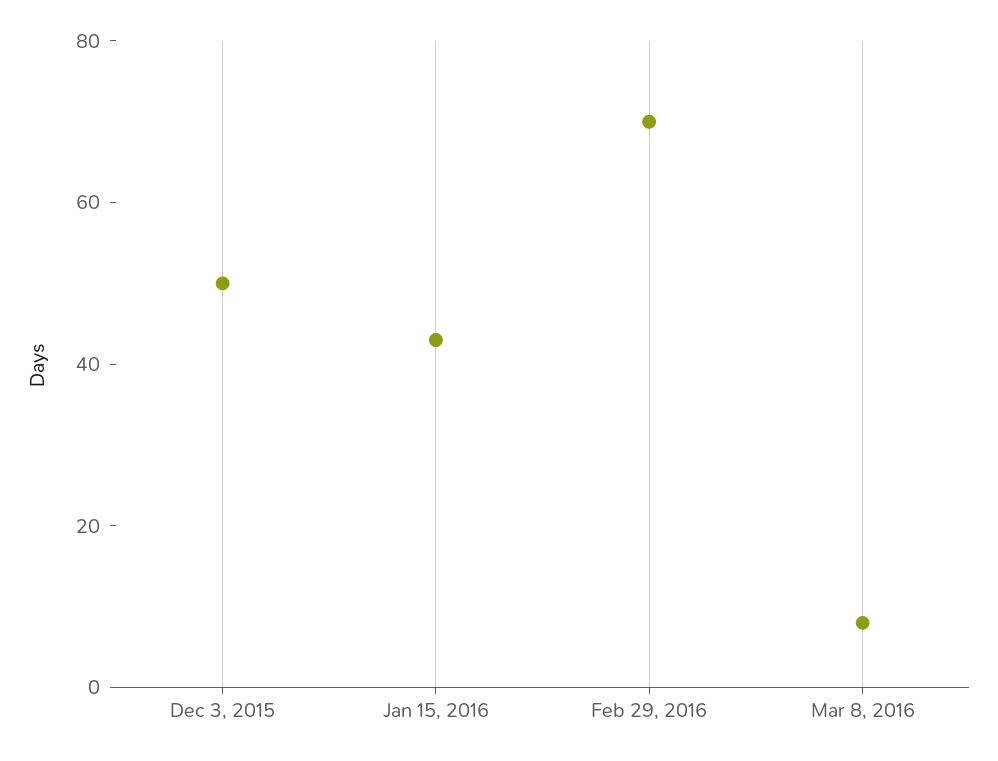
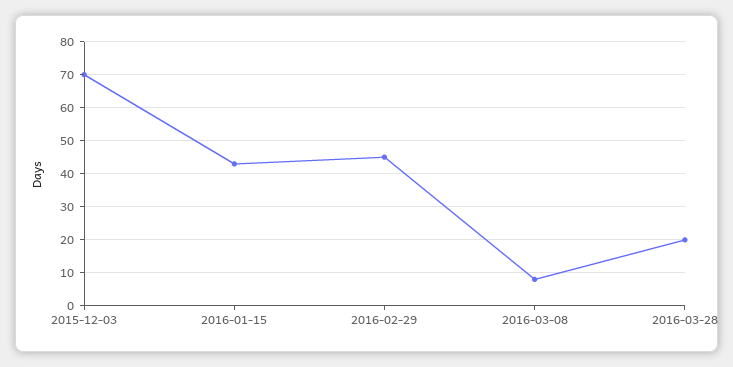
Dec 3, 2015: 50 -> 70
Feb 29, 2016: 70 -> 45
2016-03-28: none -> 20

